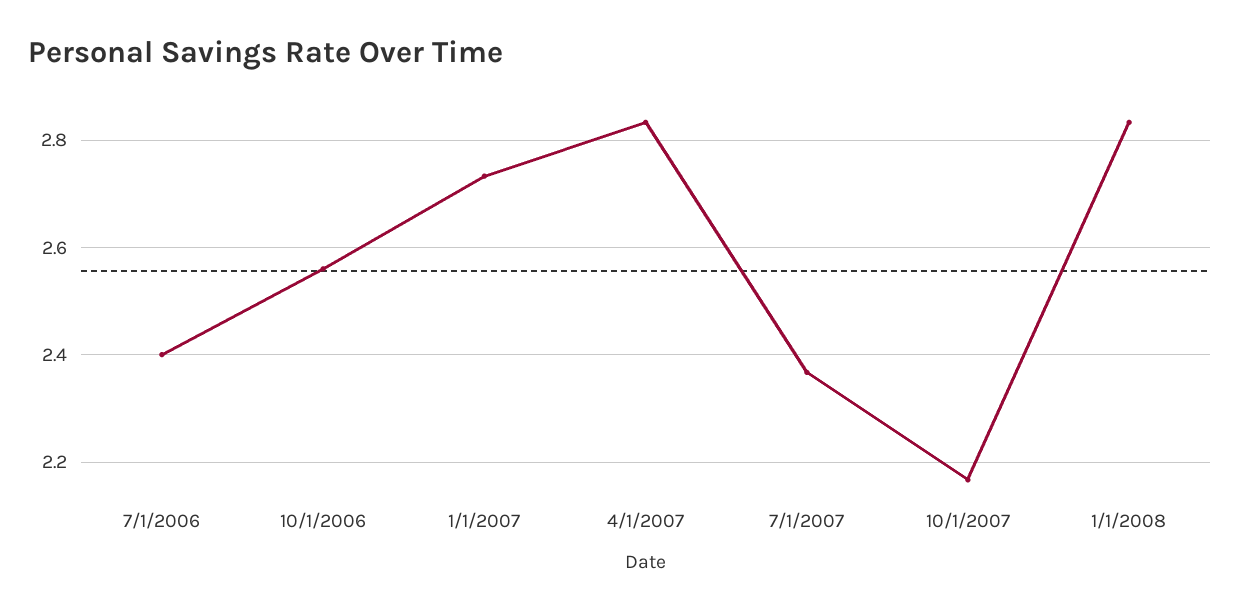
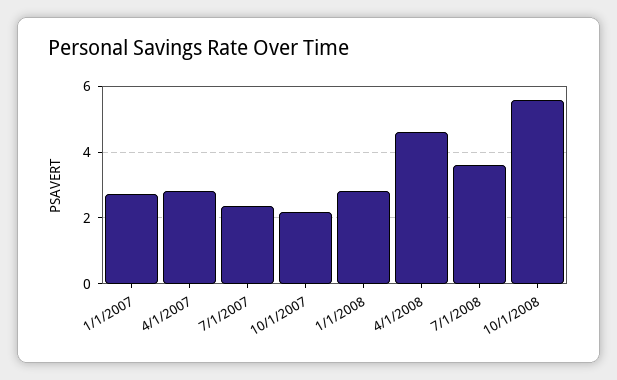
7/1/2006: 2.4 -> none
10/1/2006: 2.56 -> none
4/1/2008: none -> 4.6
7/1/2008: none -> 3.6
10/1/2008: none -> 5.6

